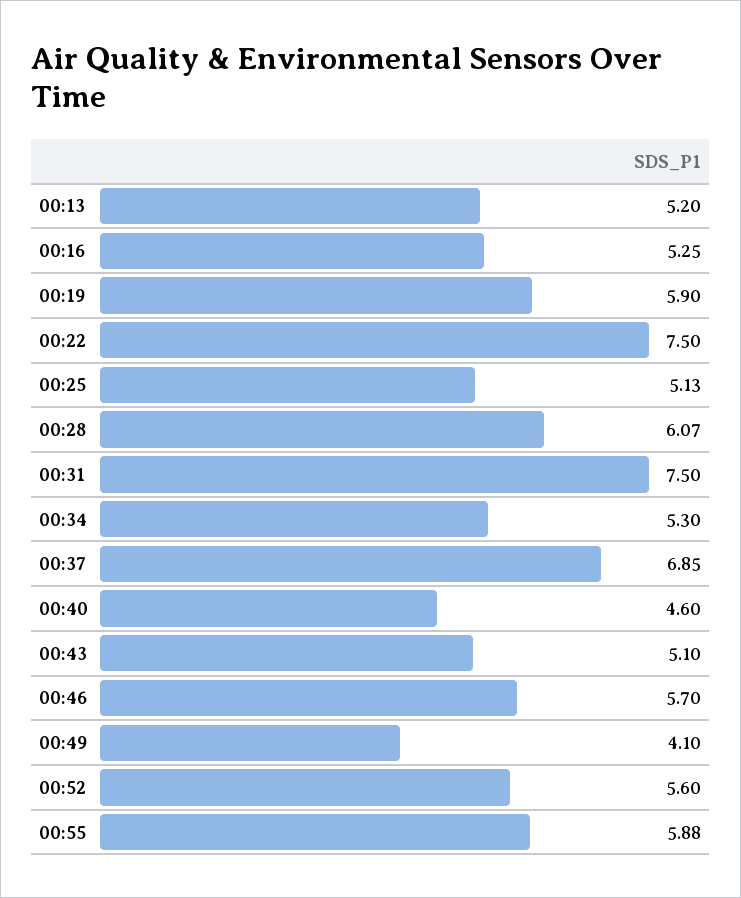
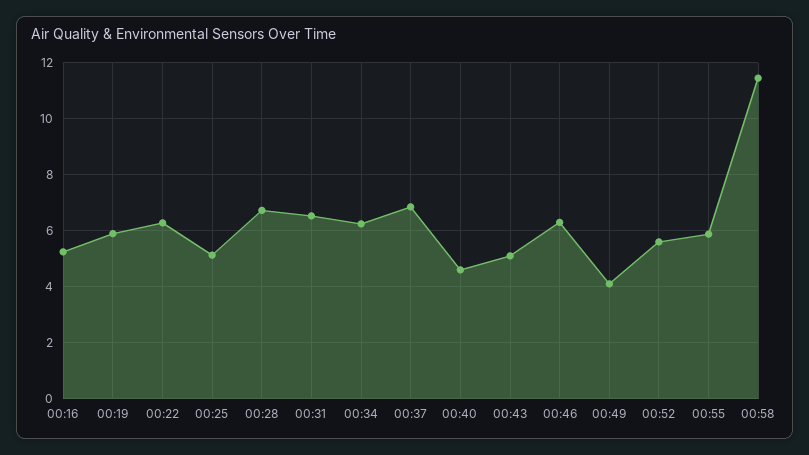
00:13: 5.2 -> none
00:22: 7.5 -> 6.25
00:28: 6.07 -> 6.75
00:31: 7.5 -> 6.5
00:34: 5.3 -> 6.25
00:46: 5.7 -> 6.25
00:58: none -> 11.5

